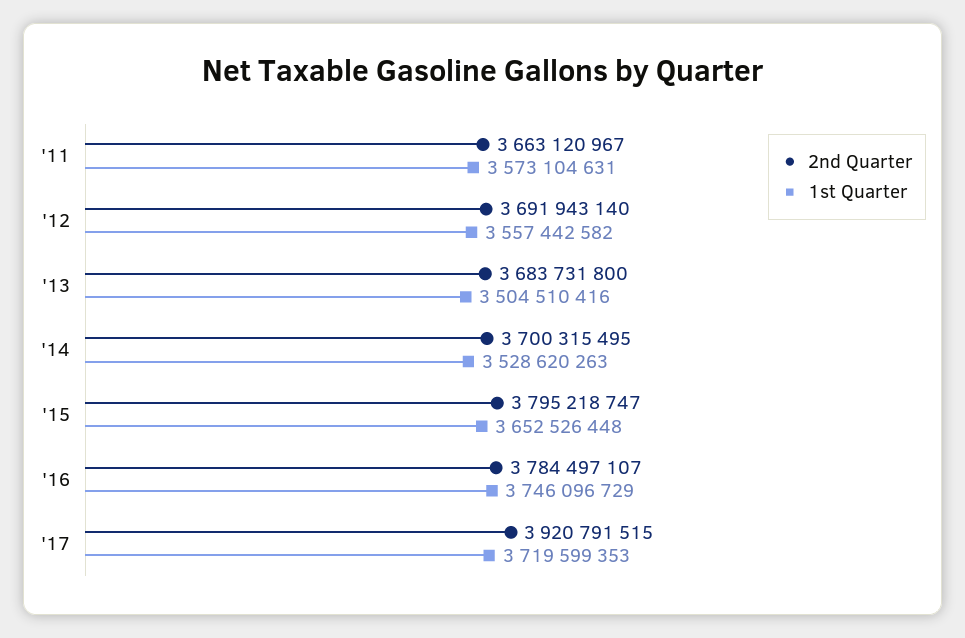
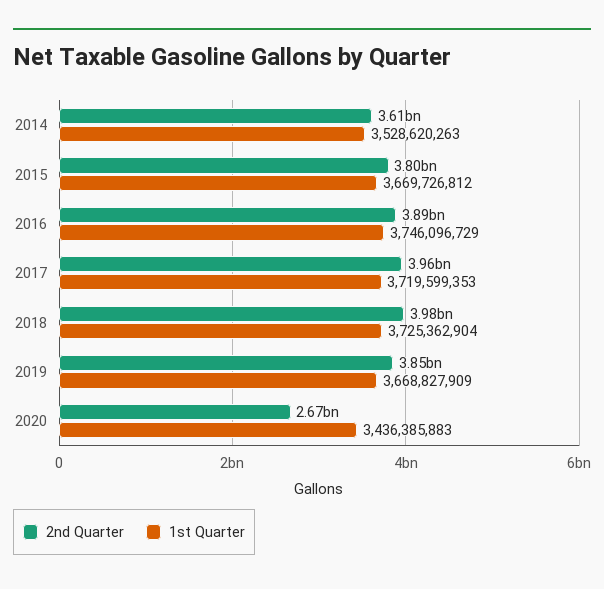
2nd Quarter, '11: 3663120967 -> none
1st Quarter, '11: 3573104631 -> none
2nd Quarter, '12: 3691943140 -> none
1st Quarter, '12: 3557442582 -> none
2nd Quarter, '13: 3683731800 -> none
1st Quarter, '13: 3504510416 -> none
2nd Quarter, '14: 3700315495 -> 3610000000
1st Quarter, '15: 3652526448 -> 3669726812
2nd Quarter, '16: 3784497107 -> 3890000000
2nd Quarter, '17: 3920791515 -> 3960000000
2nd Quarter, 2018: none -> 3980000000
1st Quarter, 2018: none -> 3725362904
2nd Quarter, 2019: none -> 3850000000
1st Quarter, 2019: none -> 3668827909
2nd Quarter, 2020: none -> 2670000000
1st Quarter, 2020: none -> 3436385883

